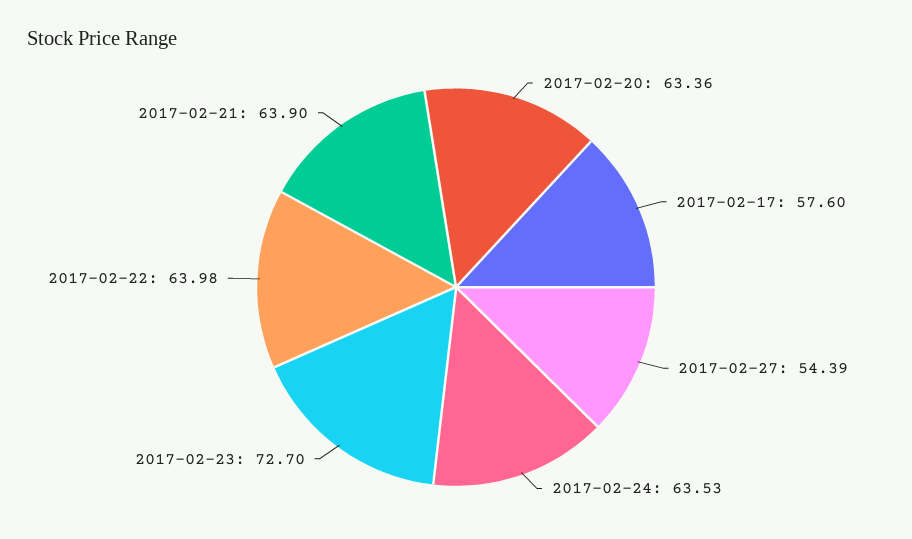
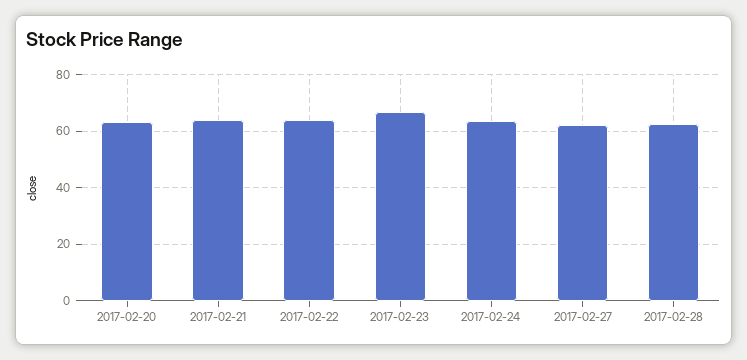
2017-02-17: 57.6 -> none
2017-02-27: 54.39 -> 62.5
2017-02-23: 72.7 -> 67.5
2017-02-28: none -> 62.5

